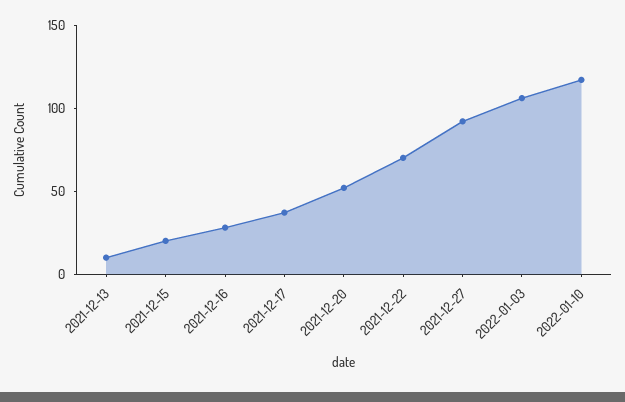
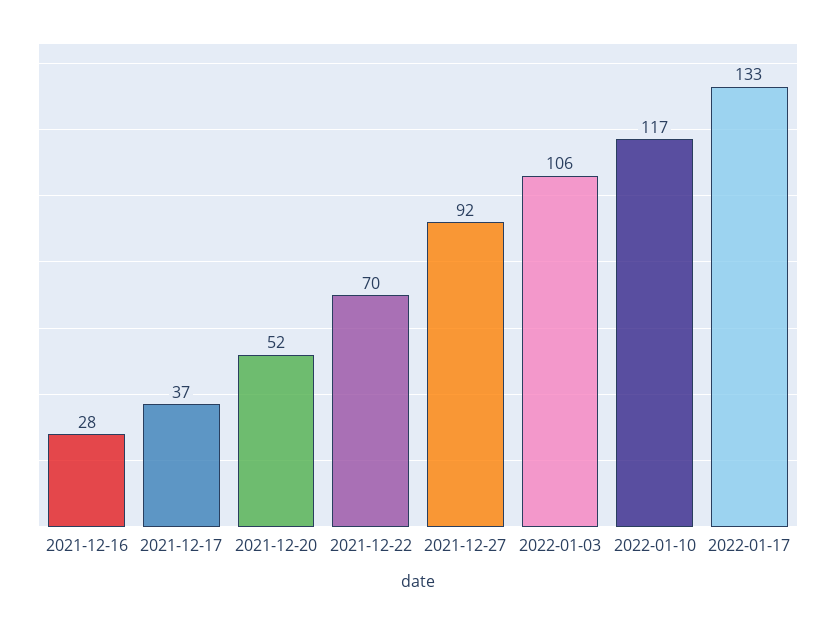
2021-12-13: 10 -> none
2021-12-15: 20 -> none
2022-01-17: none -> 133

